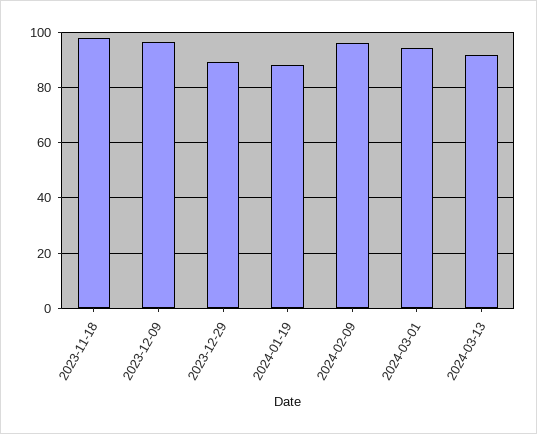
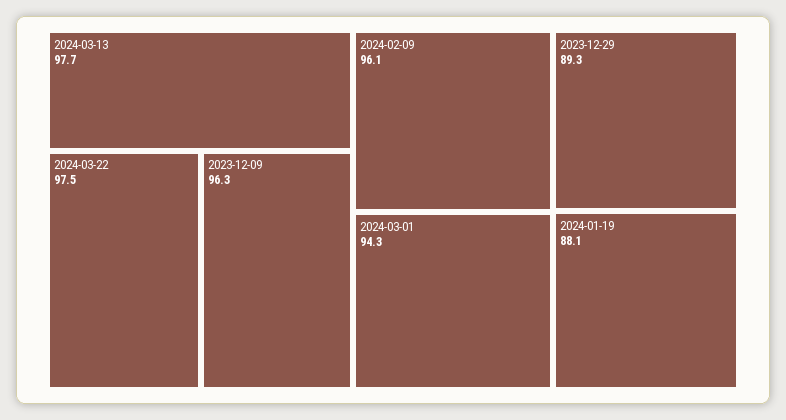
2023-11-18: 97.5 -> none
2024-03-13: 92.5 -> 97.7
2024-03-22: none -> 97.5

